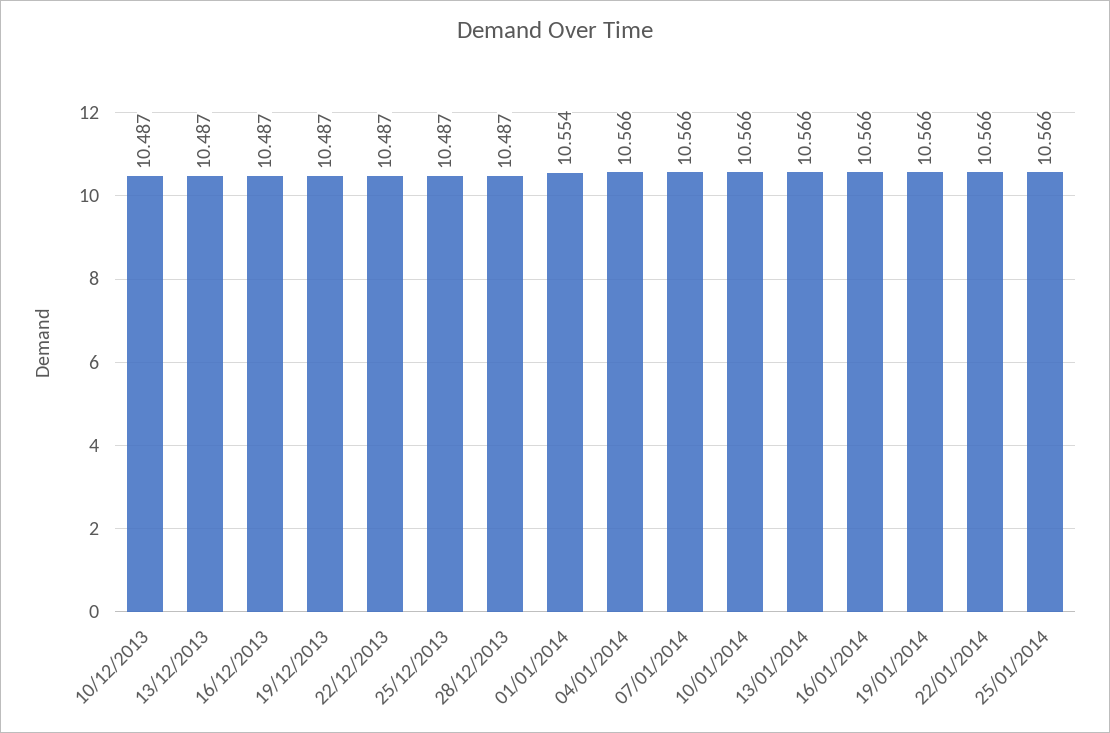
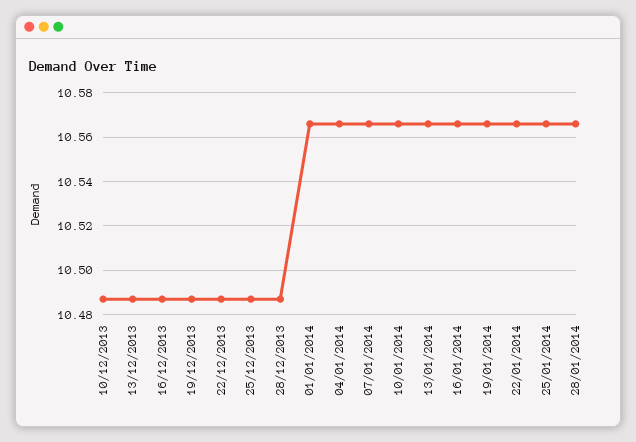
01/01/2014: 10.554 -> 10.565
28/01/2014: none -> 10.565

